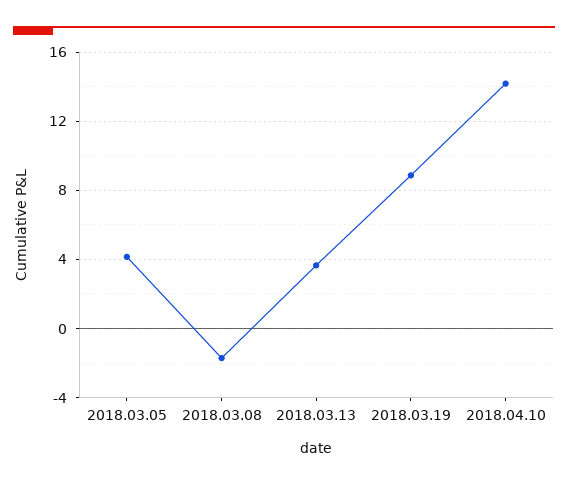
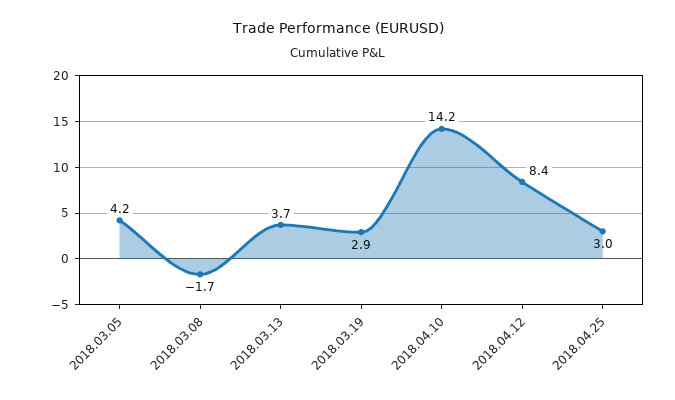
2018.03.19: 9 -> 2.9
2018.04.12: none -> 8.4
2018.04.25: none -> 3

